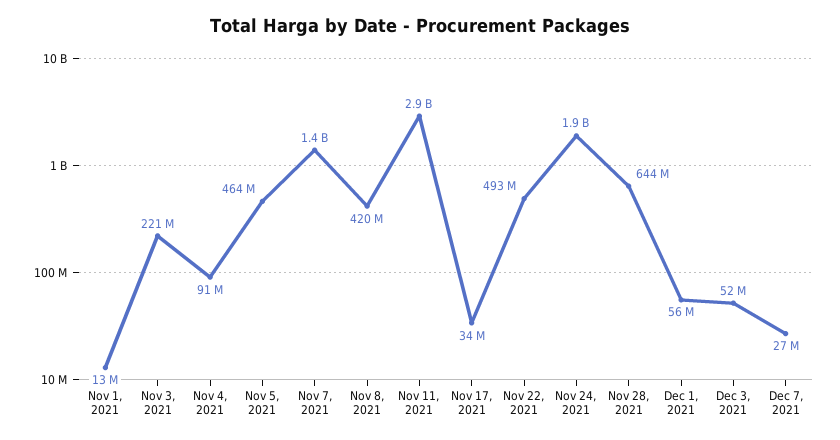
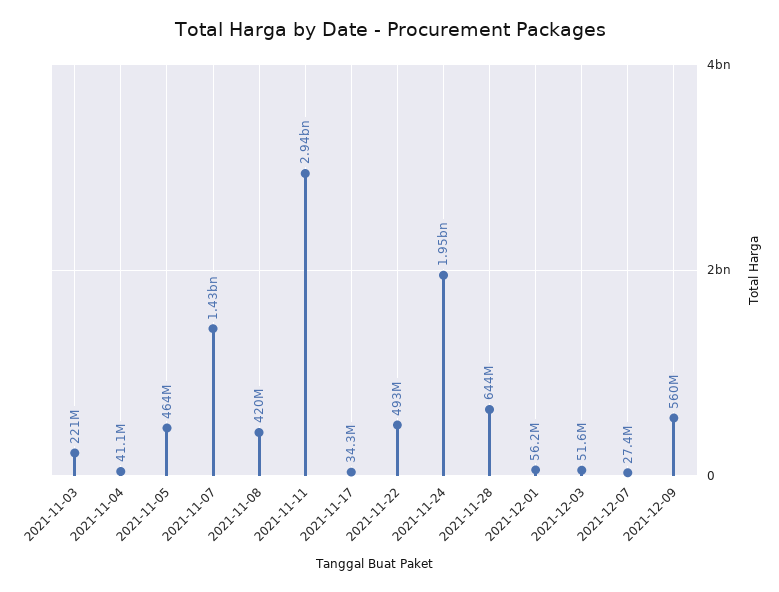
Nov 1, 2021: 13000000 -> none
Nov 4, 2021: 91000000 -> 41100000
2021-12-09: none -> 560000000

